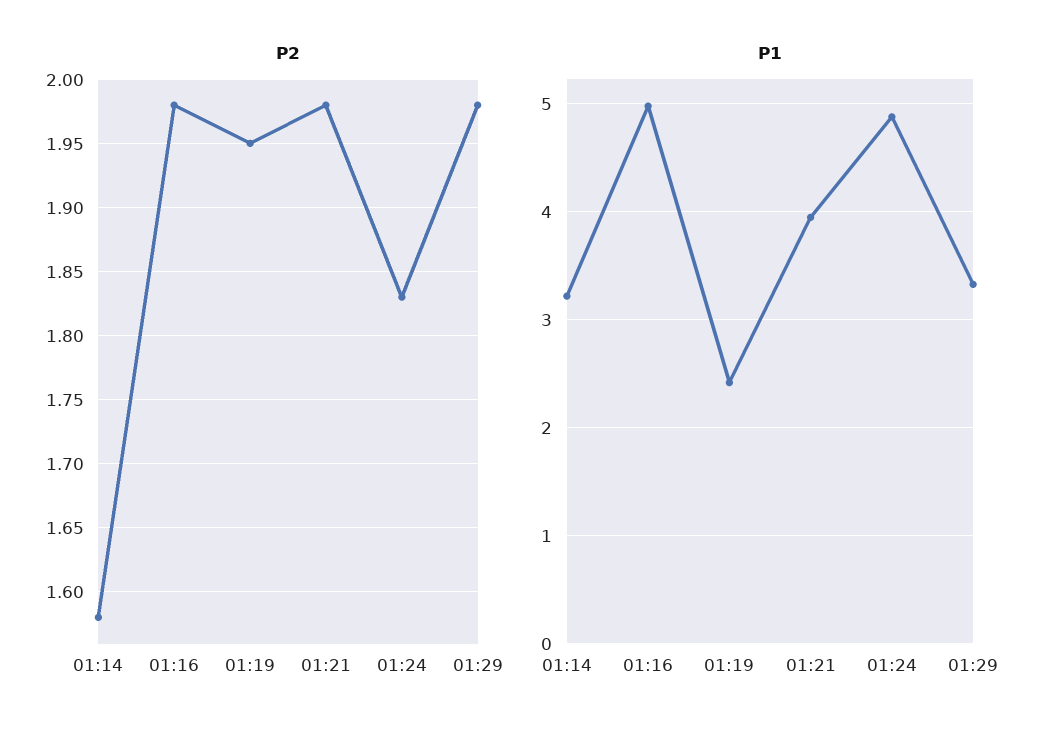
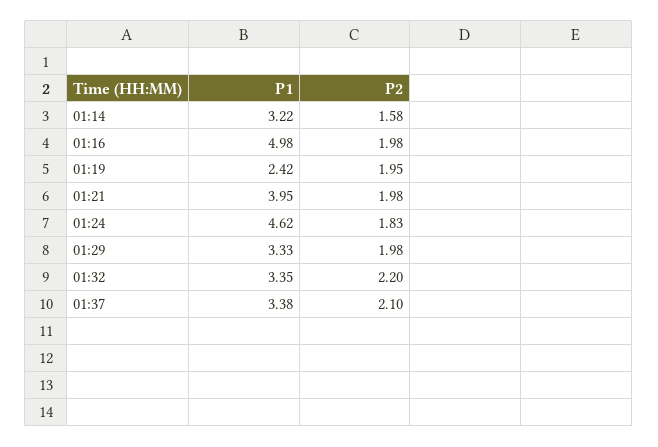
P1, 01:24: 4.9 -> 4.62
P1, 01:32: none -> 3.35
P2, 01:32: none -> 2.2
P1, 01:37: none -> 3.38
P2, 01:37: none -> 2.1

